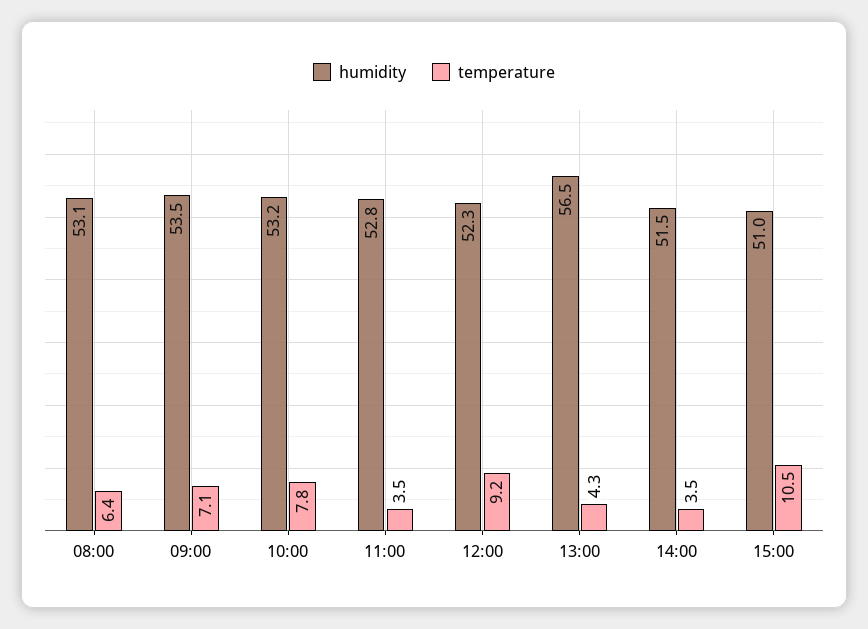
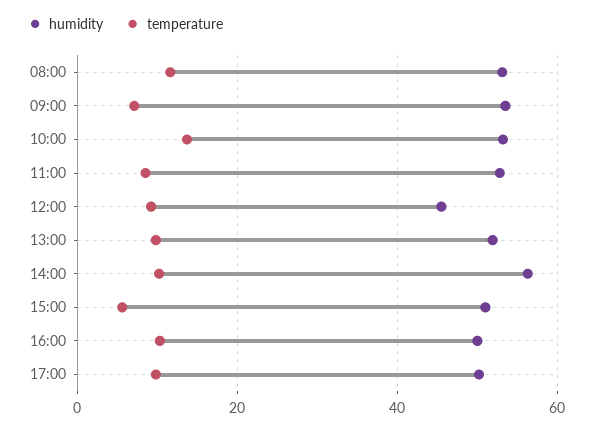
temperature, 08:00: 6.4 -> 12
temperature, 10:00: 7.8 -> 14
temperature, 11:00: 3.5 -> 8
humidity, 12:00: 52.3 -> 46
humidity, 13:00: 56.5 -> 52
temperature, 13:00: 4.3 -> 10
humidity, 14:00: 51.5 -> 56
temperature, 14:00: 3.5 -> 10
temperature, 15:00: 10.5 -> 6
humidity, 16:00: none -> 50
temperature, 16:00: none -> 10
humidity, 17:00: none -> 50
temperature, 17:00: none -> 10

